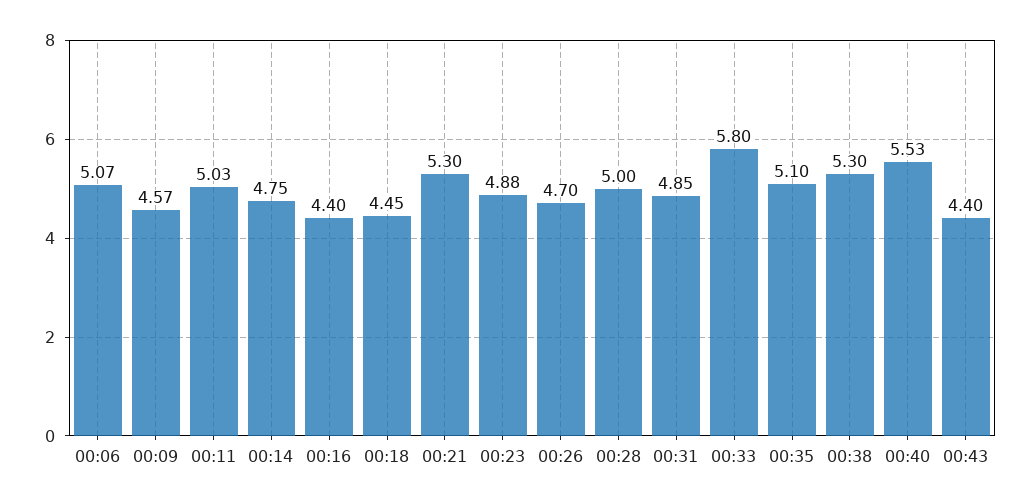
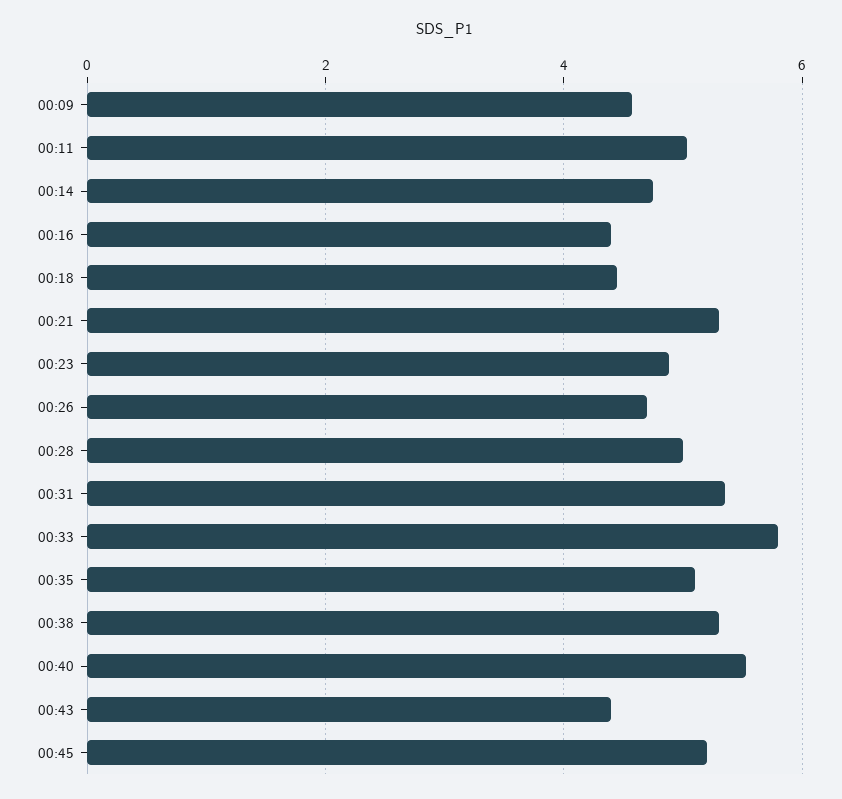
00:06: 5.07 -> none
00:31: 4.85 -> 5.4
00:45: none -> 5.2

